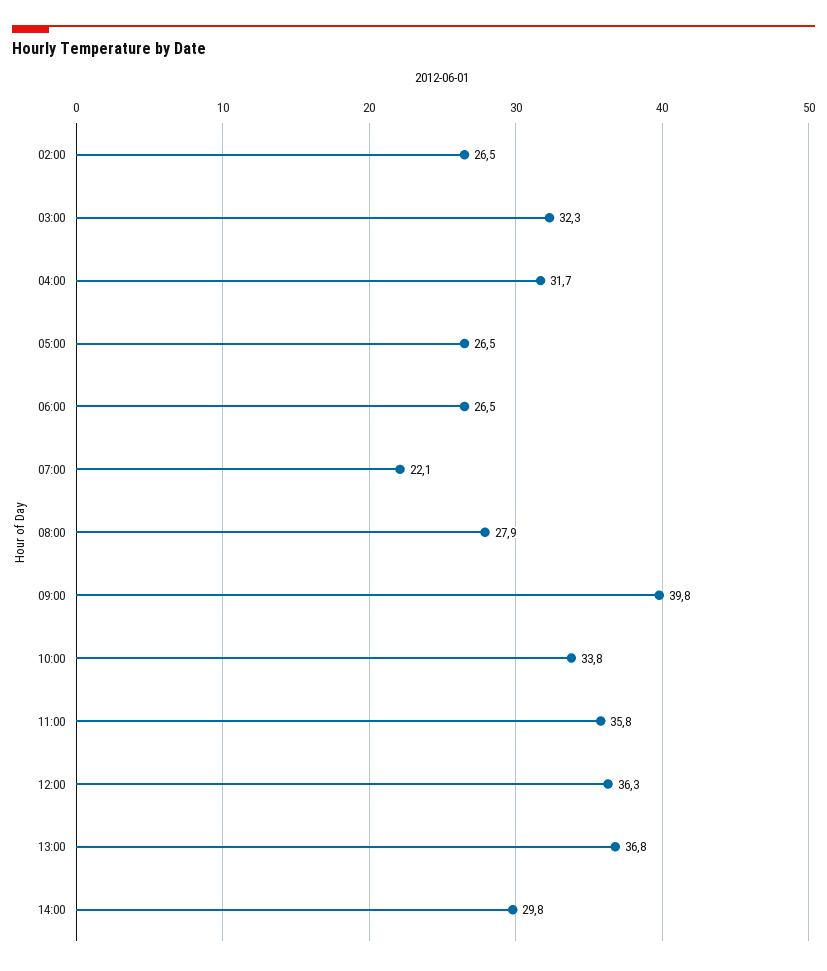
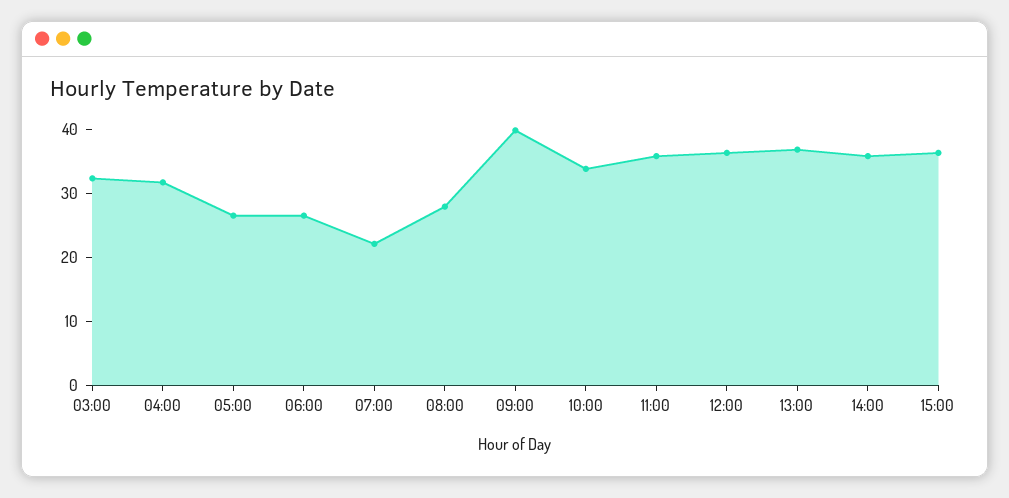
02:00: 26.5 -> none
14:00: 29.8 -> 36
15:00: none -> 36

